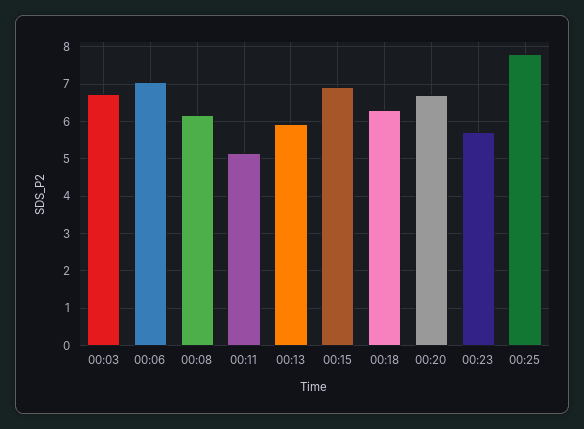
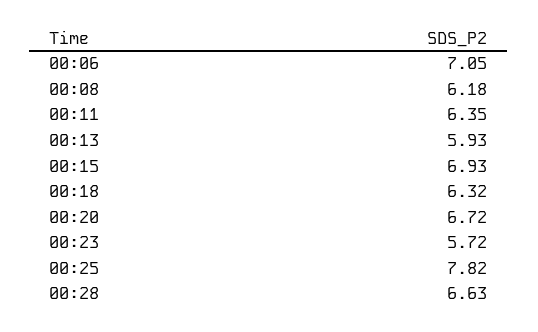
00:03: 6.8 -> none
00:11: 5.2 -> 6.35
00:28: none -> 6.63

